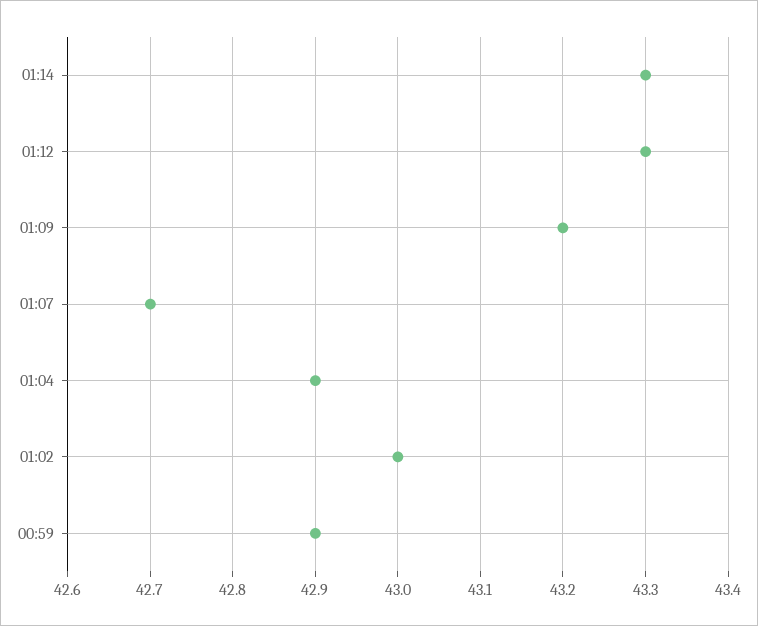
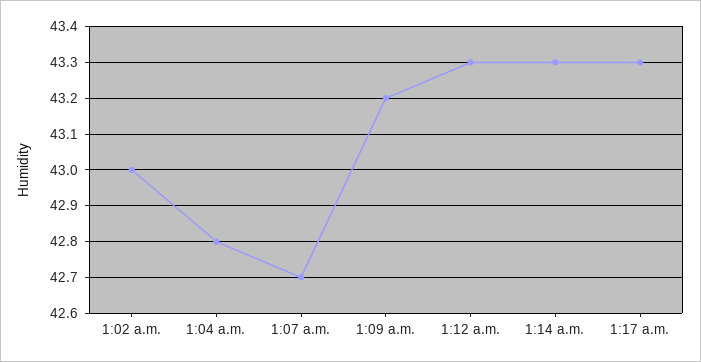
01:04: 42.9 -> 42.8
00:59: 42.9 -> none
1:17 a.m.: none -> 43.3

